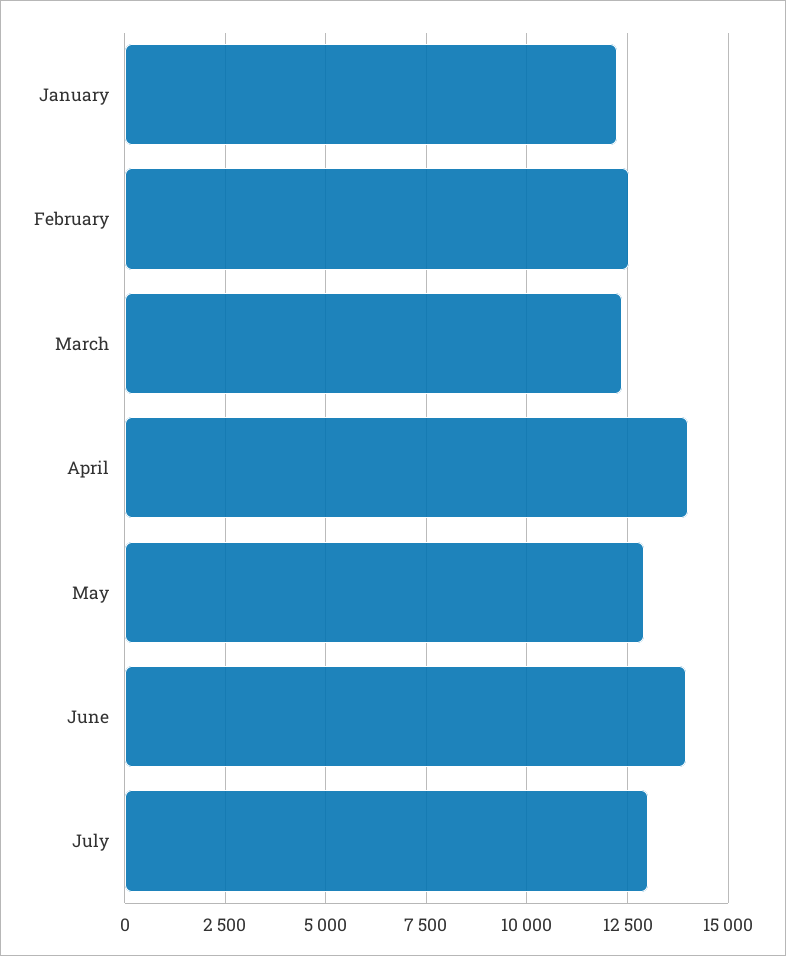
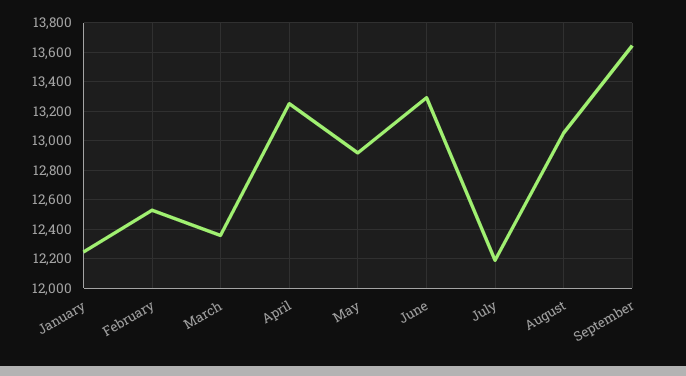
April: 14000 -> 13250
June: 14000 -> 13300
July: 13000 -> 12200
August: none -> 13050
September: none -> 13650

